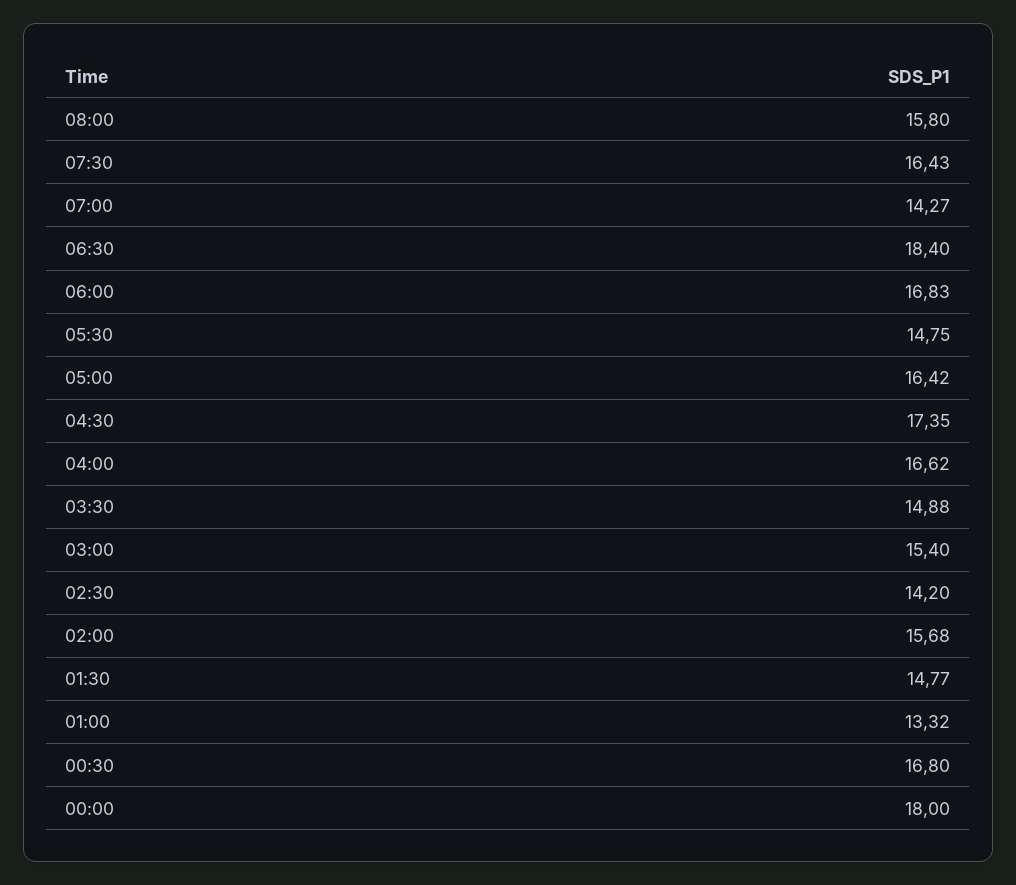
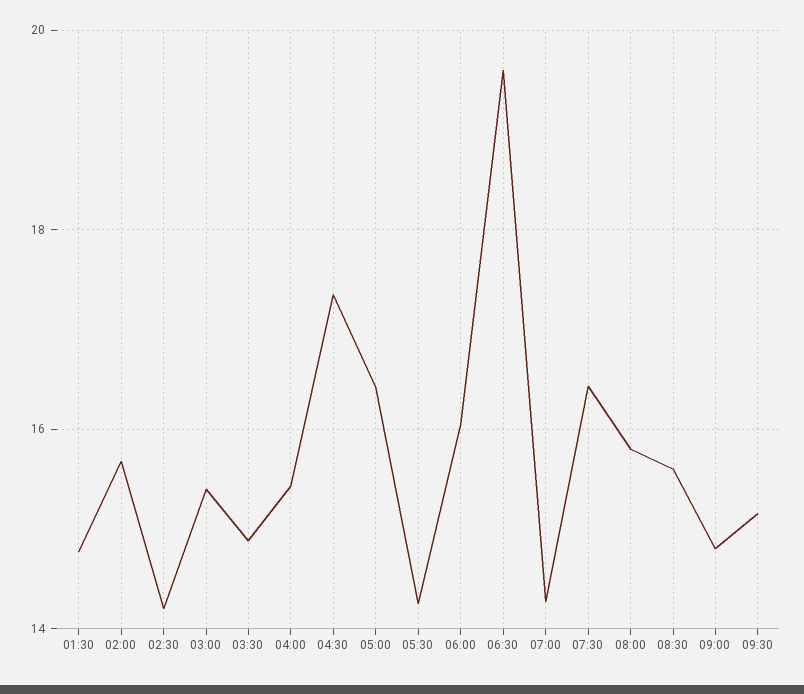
06:30: 18.4 -> 19.6
06:00: 16.83 -> 16
05:30: 14.75 -> 14.2
04:00: 16.62 -> 15.4
01:00: 13.32 -> none
00:30: 16.8 -> none
00:00: 18 -> none
08:30: none -> 15.6
09:00: none -> 14.8
09:30: none -> 15.2

